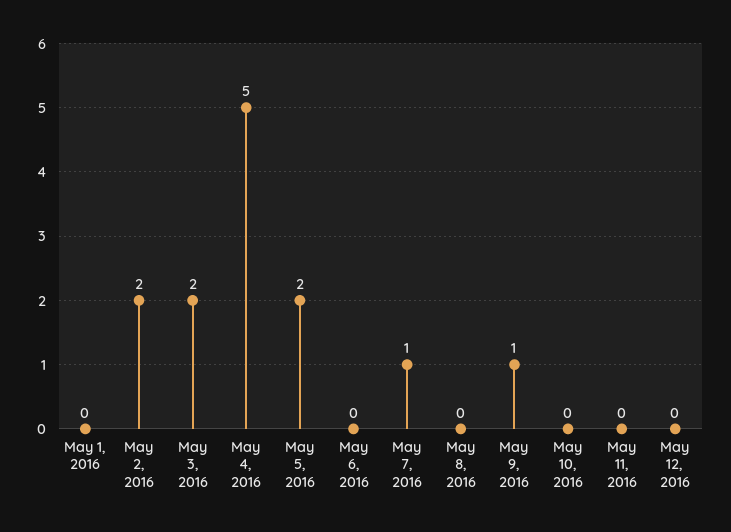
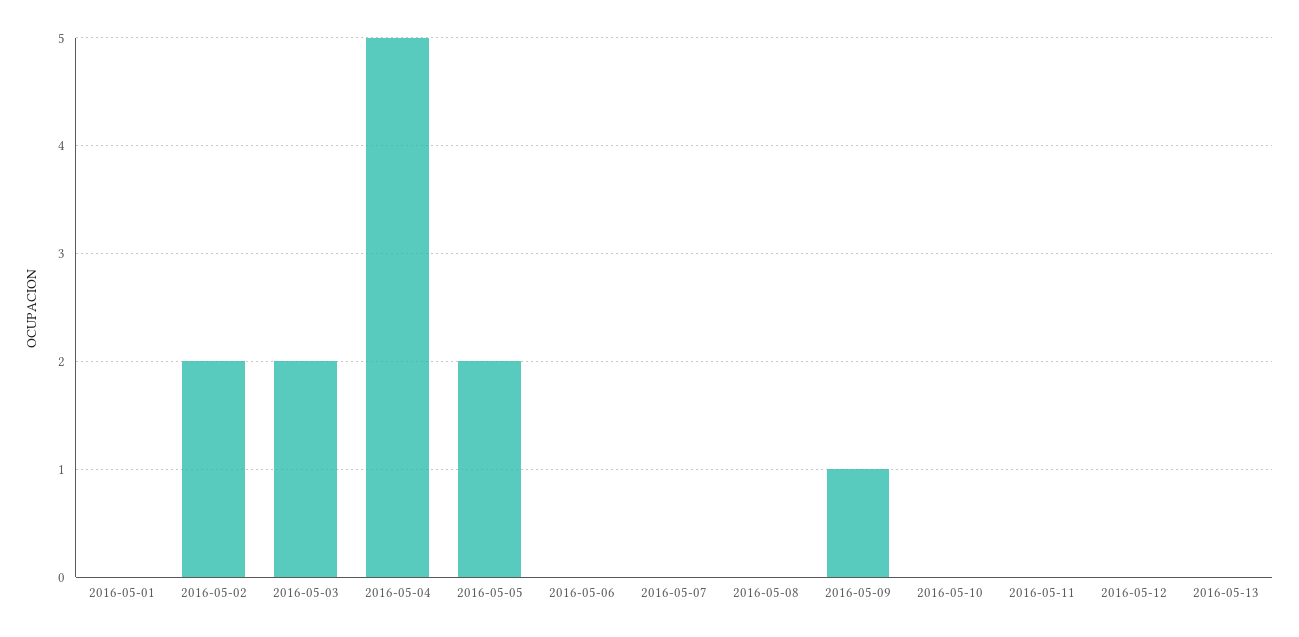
May 7, 2016: 1 -> 0
2016-05-13: none -> 0

